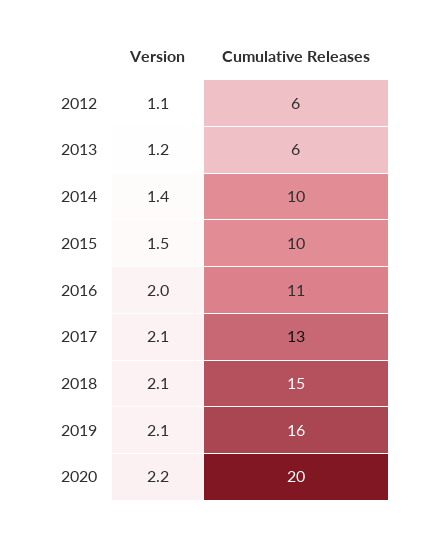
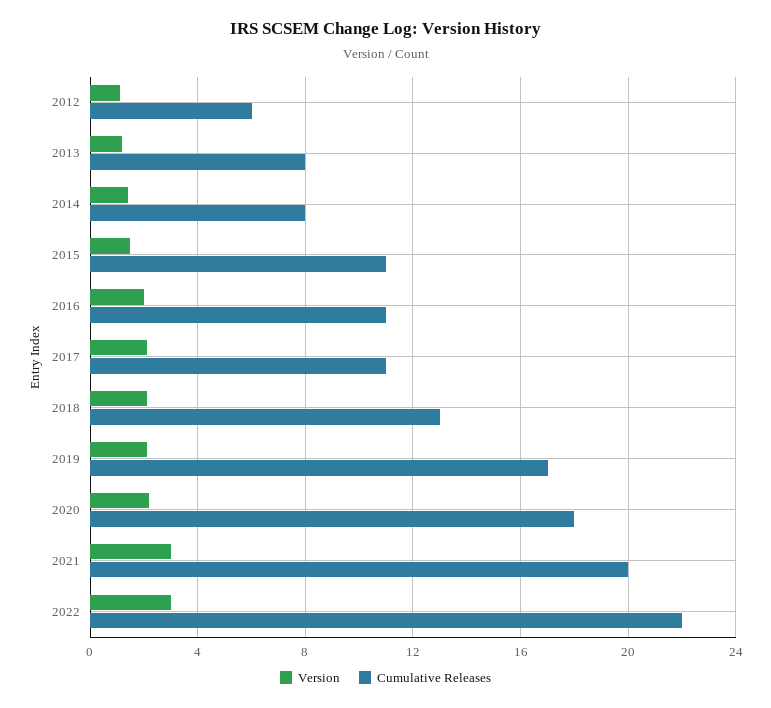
Cumulative Releases, 2013: 6 -> 8
Cumulative Releases, 2014: 10 -> 8
Cumulative Releases, 2015: 10 -> 11
Cumulative Releases, 2017: 13 -> 11
Cumulative Releases, 2018: 15 -> 13
Cumulative Releases, 2019: 16 -> 17
Cumulative Releases, 2020: 20 -> 18
Version, 2021: none -> 3
Cumulative Releases, 2021: none -> 20
Version, 2022: none -> 3
Cumulative Releases, 2022: none -> 22

